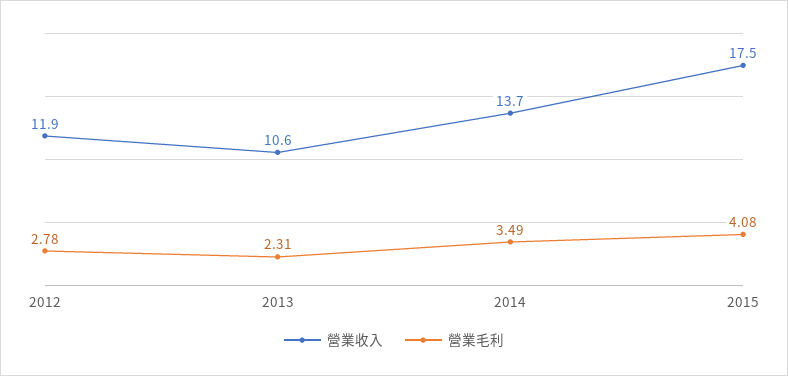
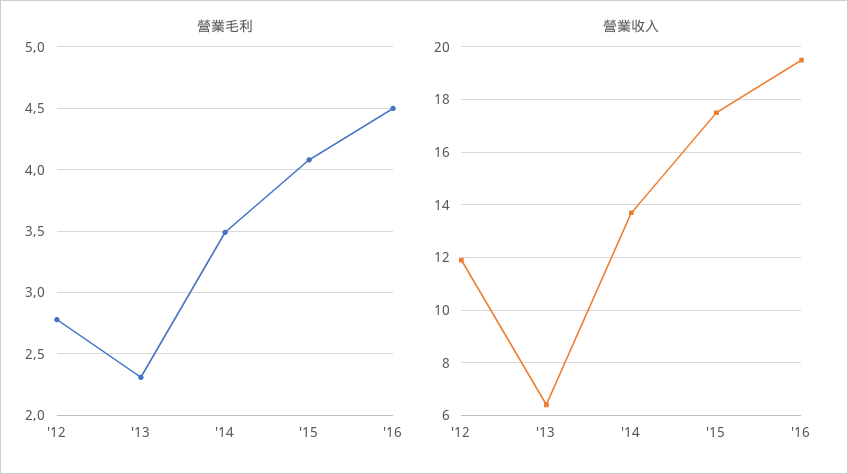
營業收入, 2013: 10.6 -> 6.5
營業毛利, '16: none -> 4.5
營業收入, '16: none -> 19.5

